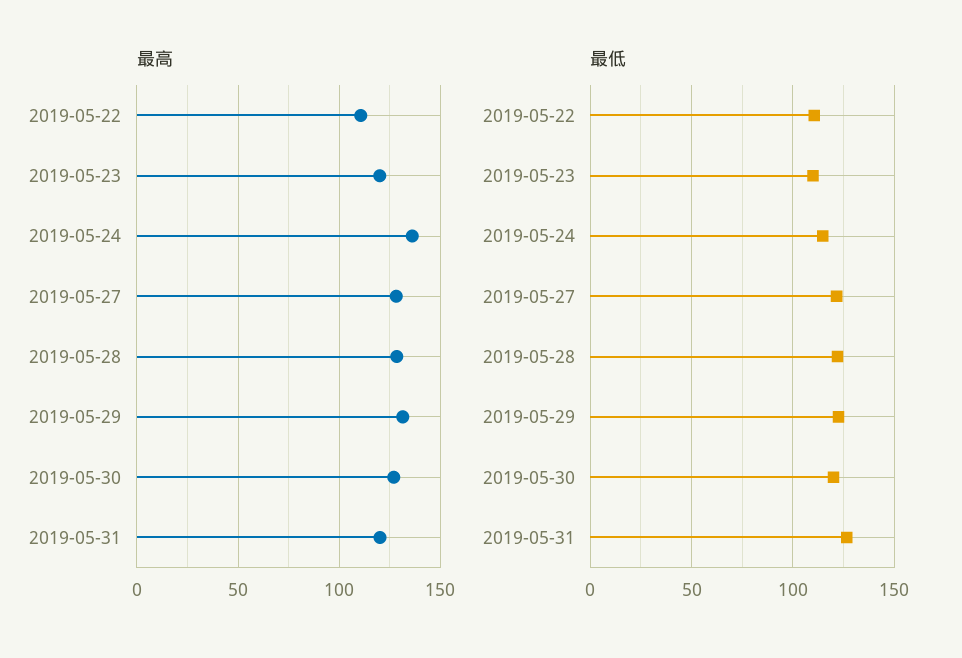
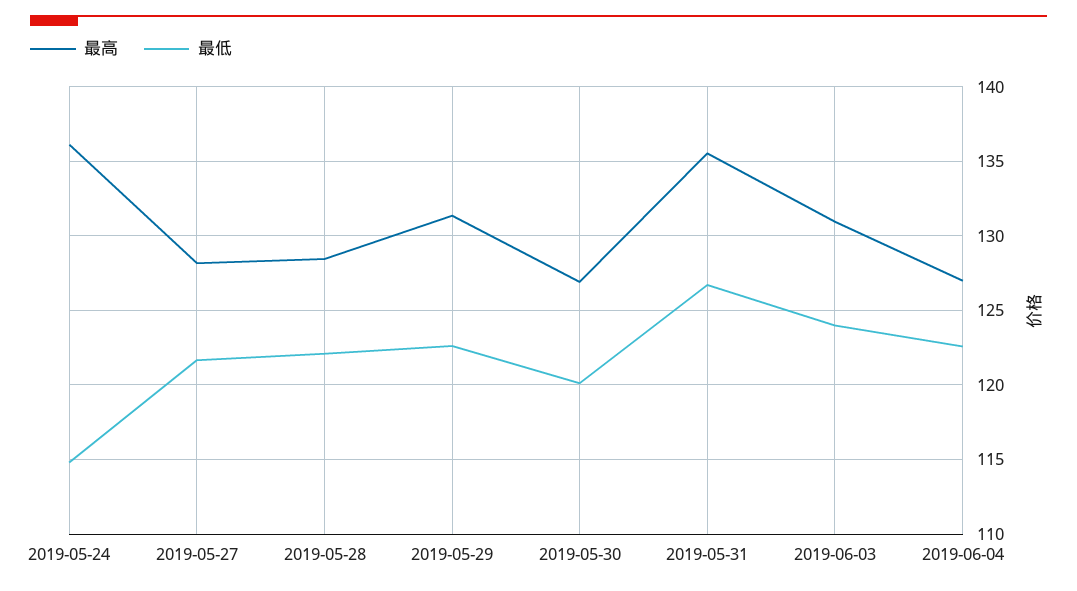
最高, 2019-05-22: 110 -> none
最高, 2019-05-23: 120 -> none
最高, 2019-05-31: 120 -> 135.5
最低, 2019-05-22: 110 -> none
最低, 2019-05-23: 110 -> none
最高, 2019-06-03: none -> 131
最低, 2019-06-03: none -> 124
最高, 2019-06-04: none -> 127
最低, 2019-06-04: none -> 122.5

